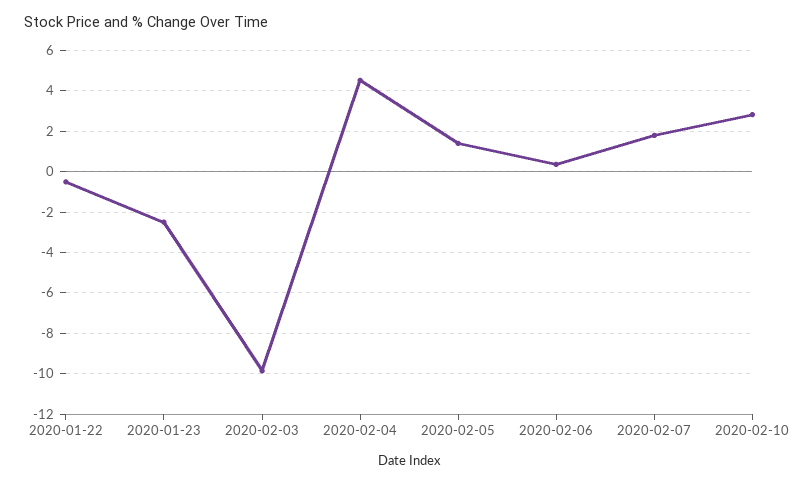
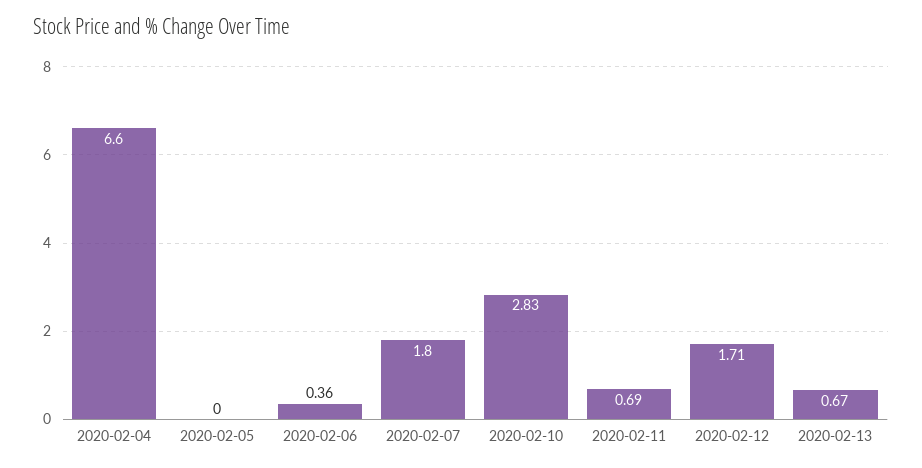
2020-01-22: -0.5 -> none
2020-01-23: -2.5 -> none
2020-02-03: -10 -> none
2020-02-04: 4.5 -> 6.6
2020-02-05: 1.5 -> 0
2020-02-11: none -> 0.69
2020-02-12: none -> 1.71
2020-02-13: none -> 0.67

